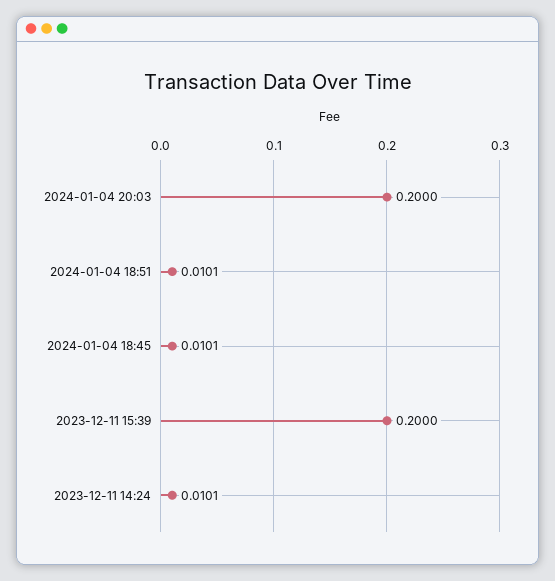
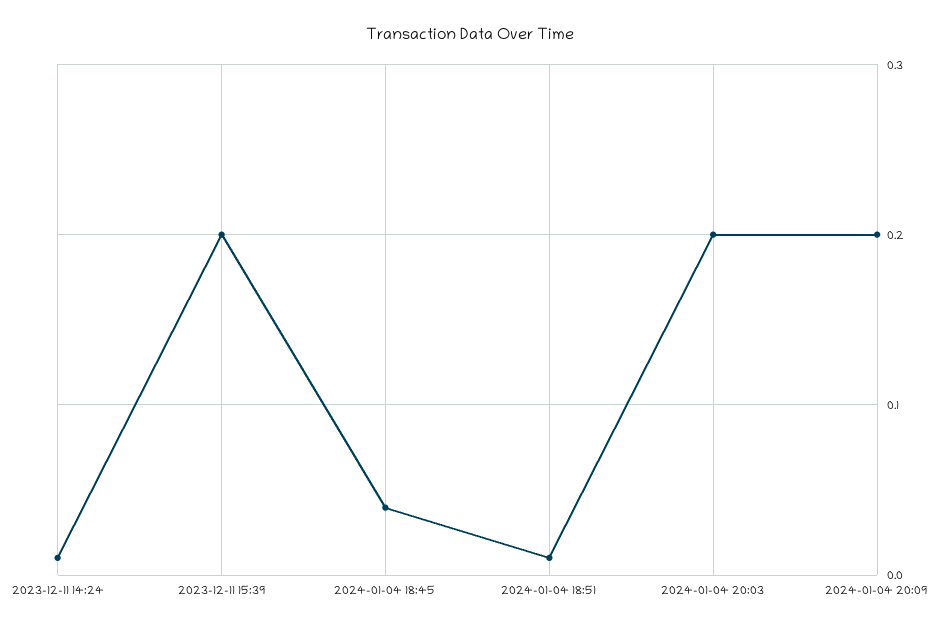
2024-01-04 18:45: 0.0101 -> 0.04
2024-01-04 20:09: none -> 0.2

